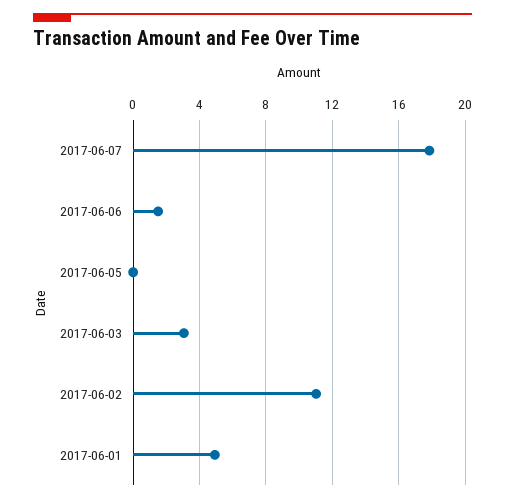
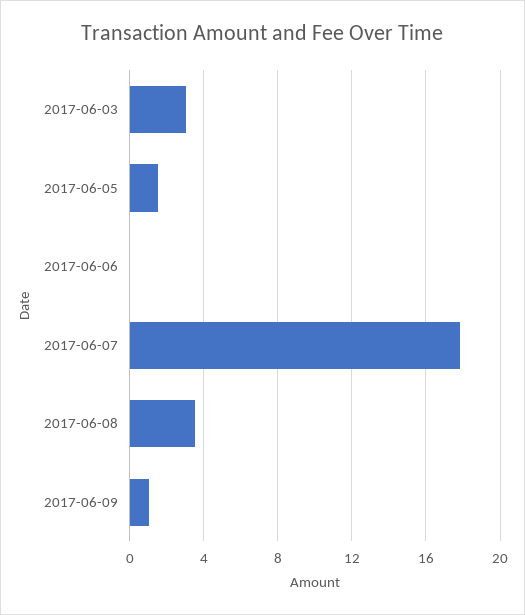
2017-06-06: 1.5 -> 0
2017-06-05: 0 -> 1.5
2017-06-02: 11 -> none
2017-06-01: 5 -> none
2017-06-08: none -> 3.5
2017-06-09: none -> 1

